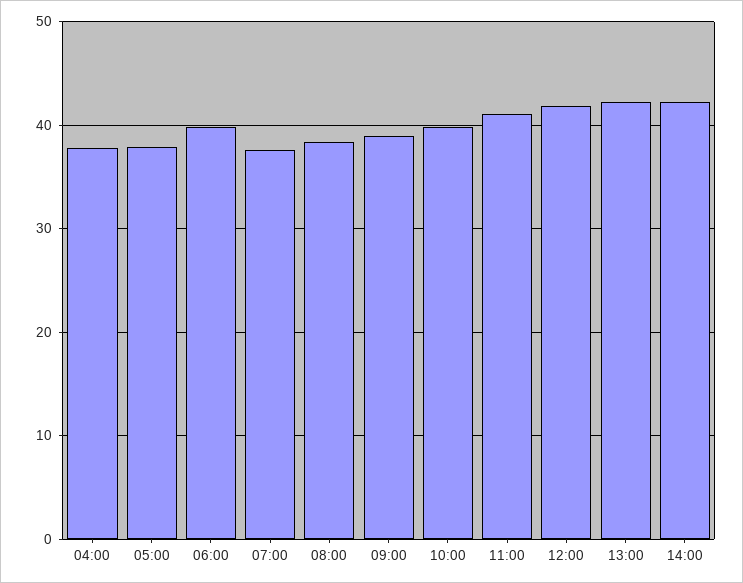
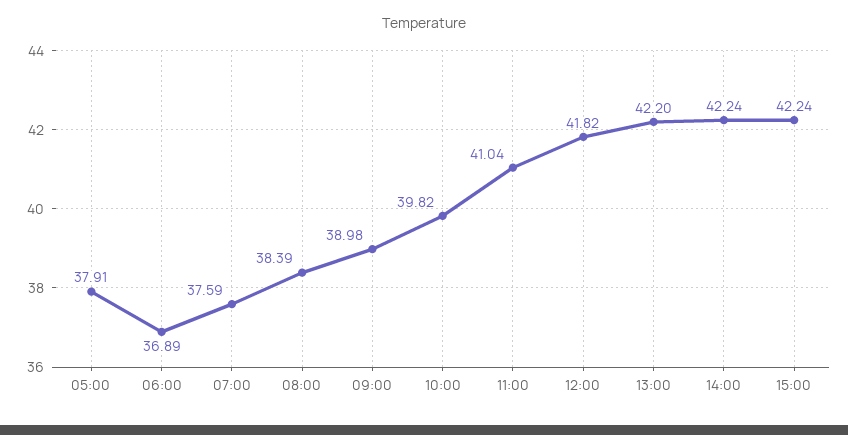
04:00: 38 -> none
06:00: 40 -> 36.89
15:00: none -> 42.24

